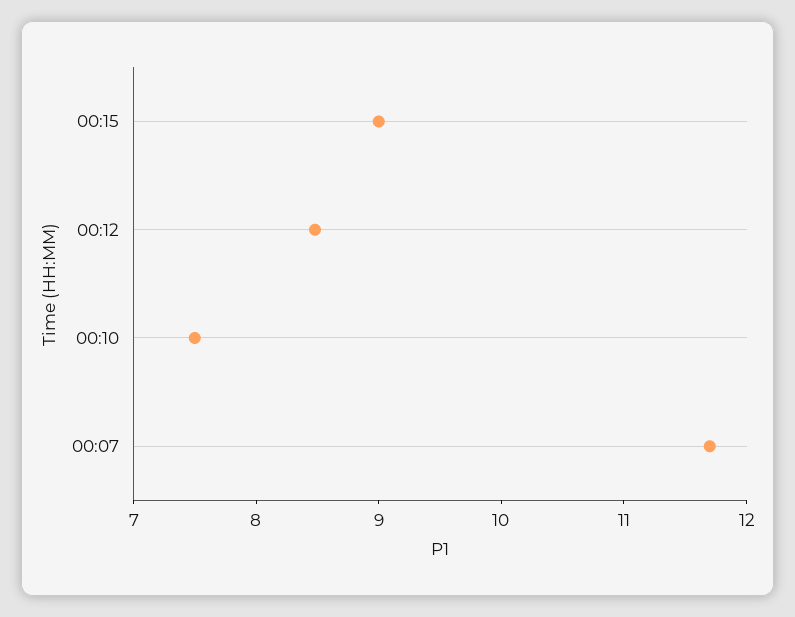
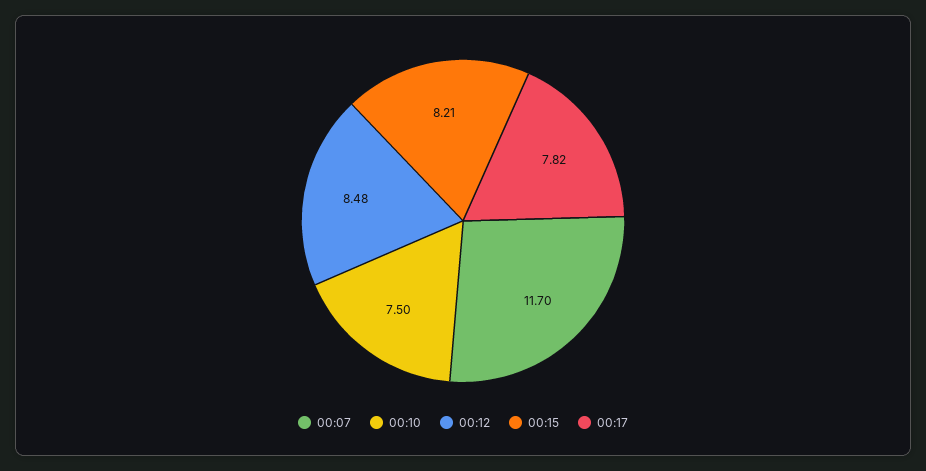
00:15: 9 -> 8.21
00:17: none -> 7.82

